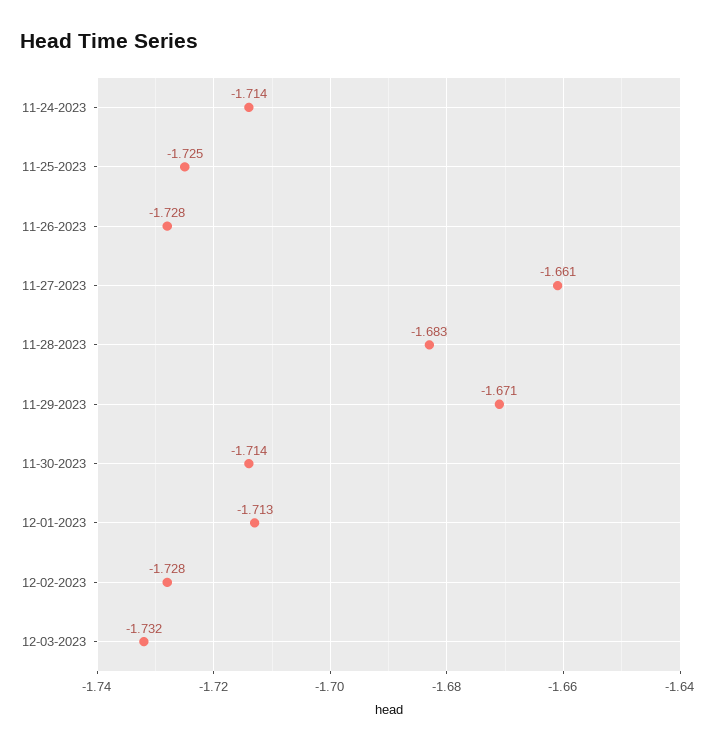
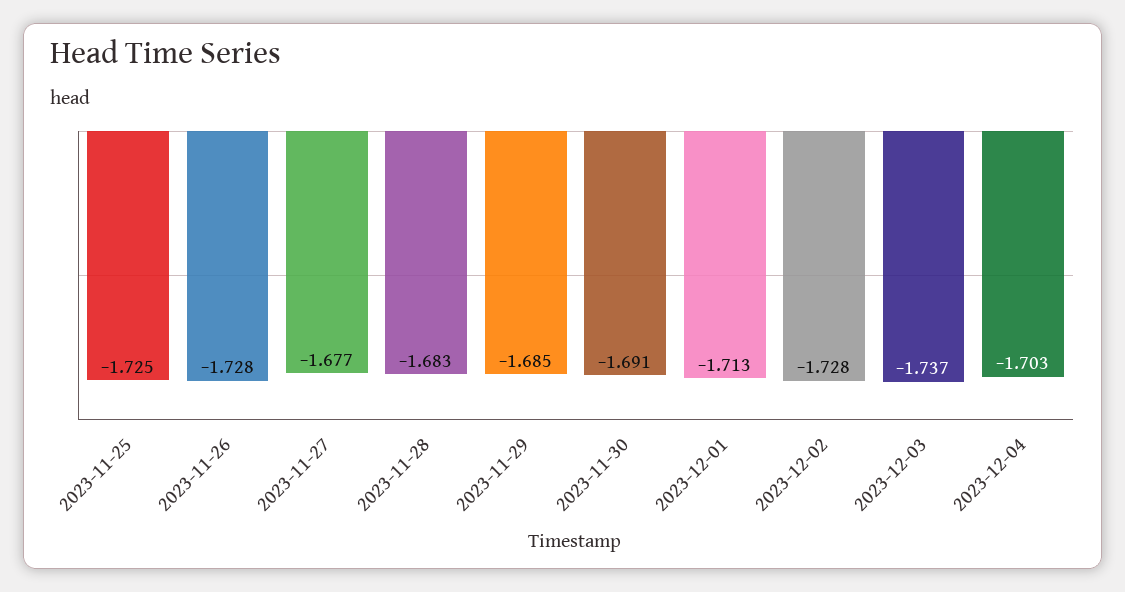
11-24-2023: -1.714 -> none
11-27-2023: -1.661 -> -1.677
11-29-2023: -1.671 -> -1.685
11-30-2023: -1.714 -> -1.691
12-03-2023: -1.732 -> -1.737
2023-12-04: none -> -1.703

